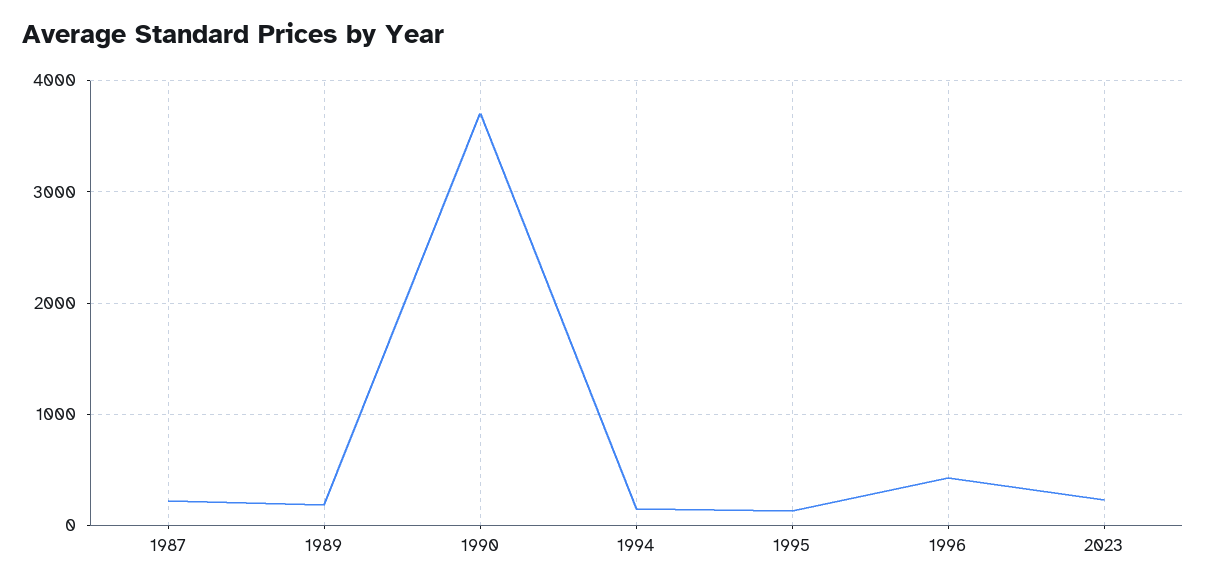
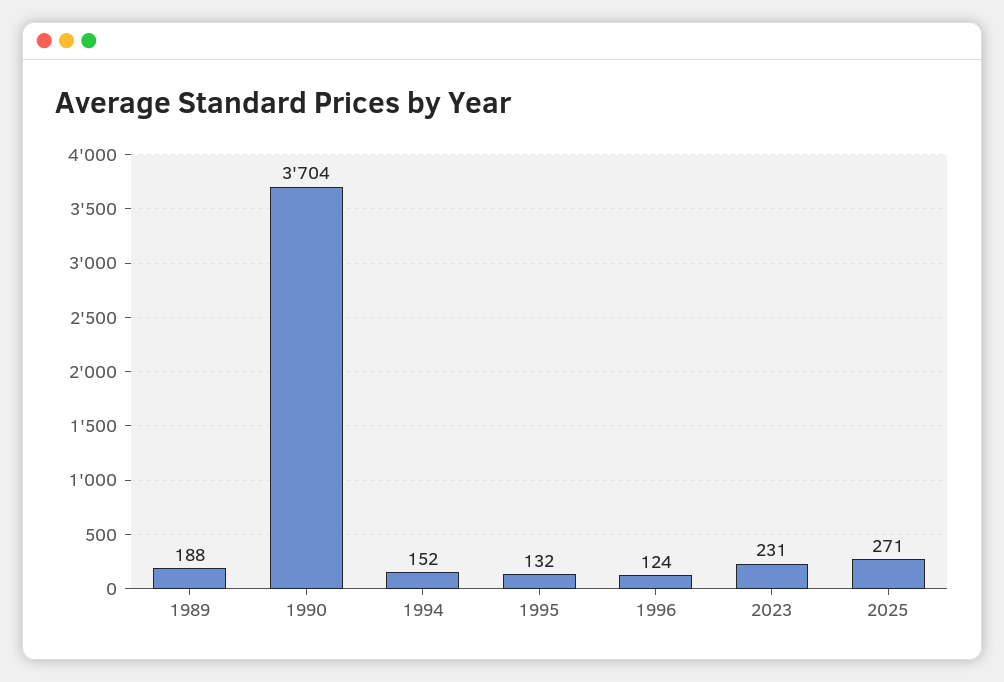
1987: 200 -> none
1996: 400 -> 124
2025: none -> 271

